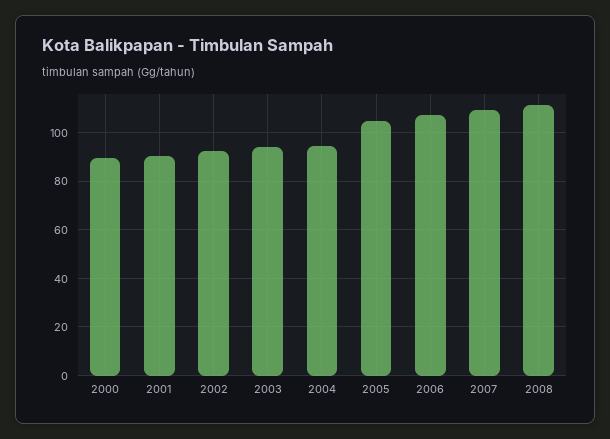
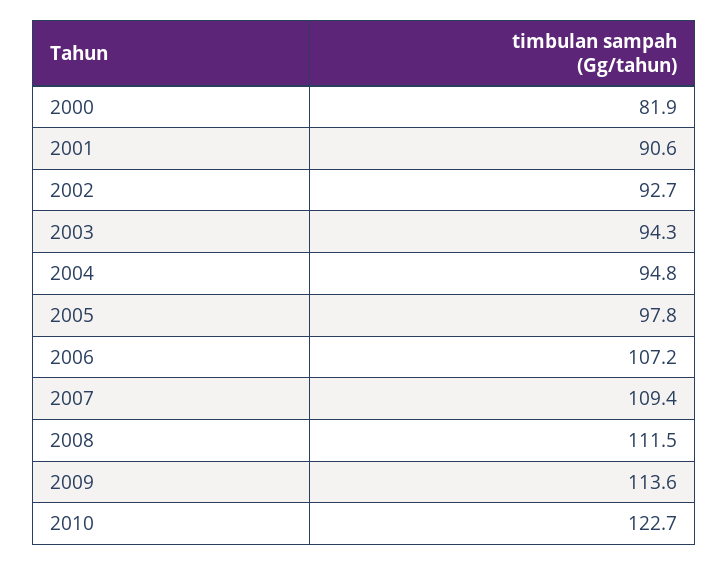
2000: 90 -> 81.9
2005: 105 -> 97.8
2009: none -> 113.6
2010: none -> 122.7

